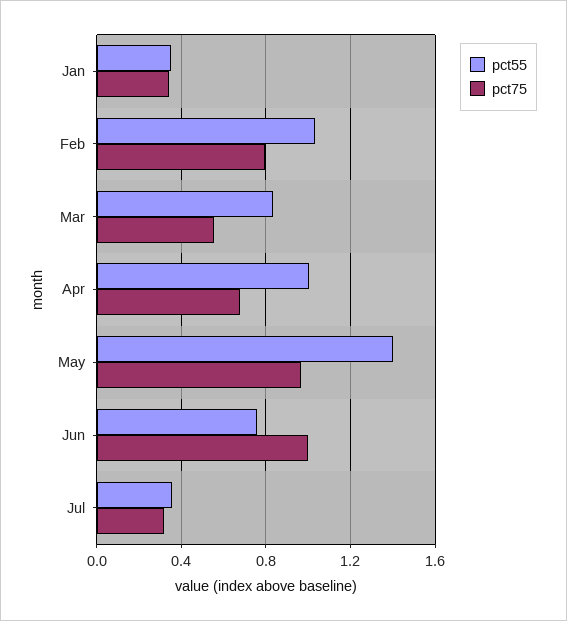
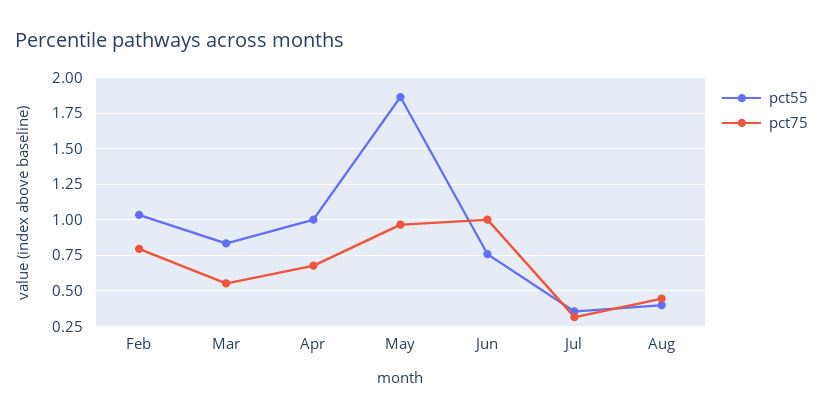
pct55, Jan: 0.35 -> none
pct75, Jan: 0.35 -> none
pct55, May: 1.4 -> 1.85
pct55, Aug: none -> 0.4
pct75, Aug: none -> 0.45

